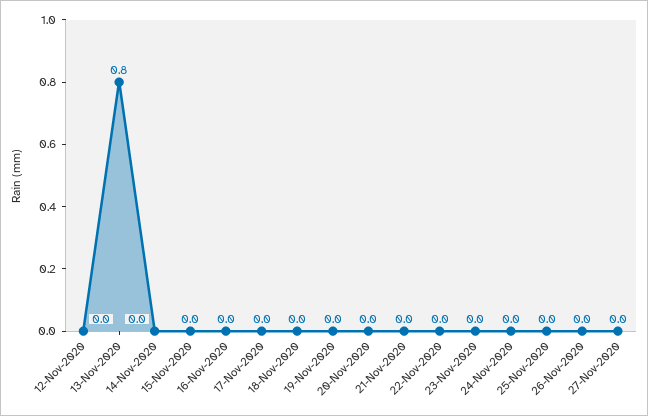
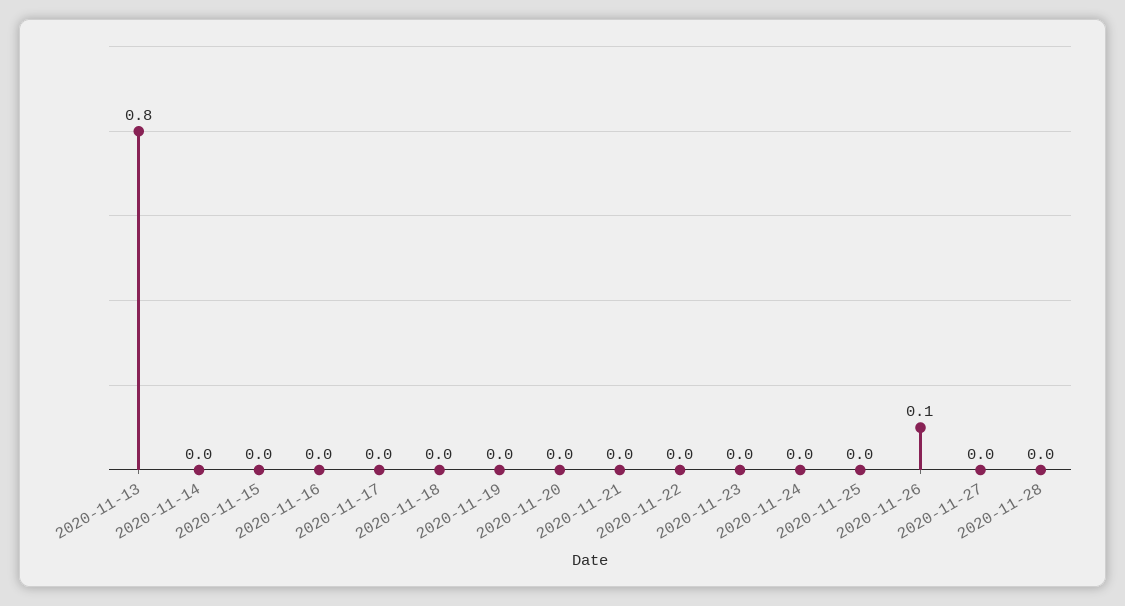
12-Nov-2020: 0 -> none
26-Nov-2020: 0 -> 0.1
2020-11-28: none -> 0

